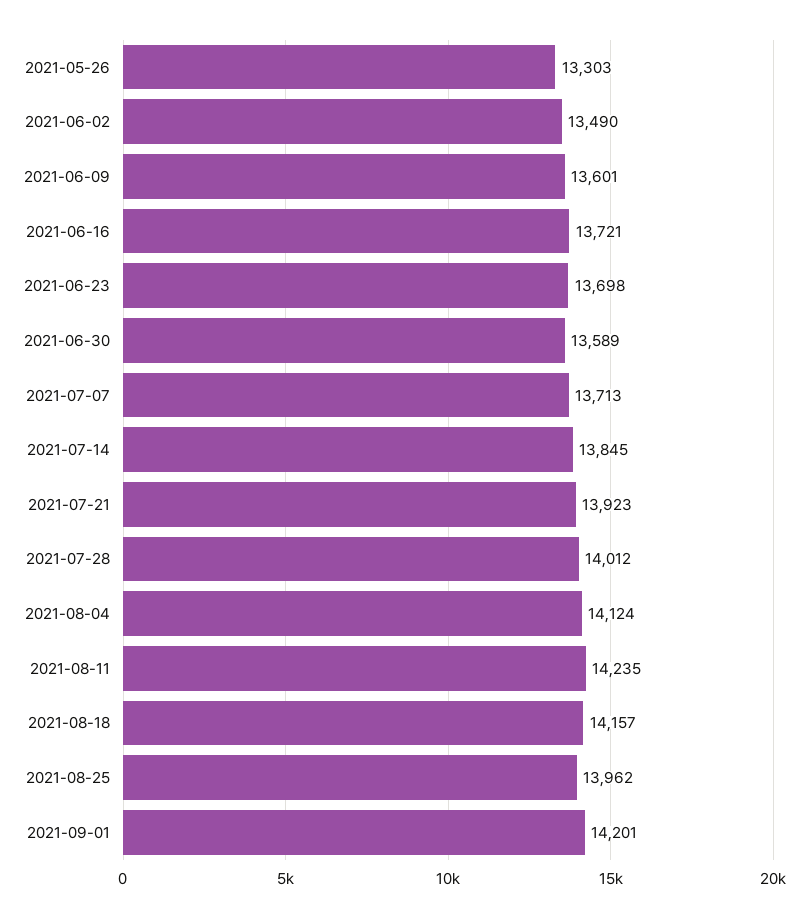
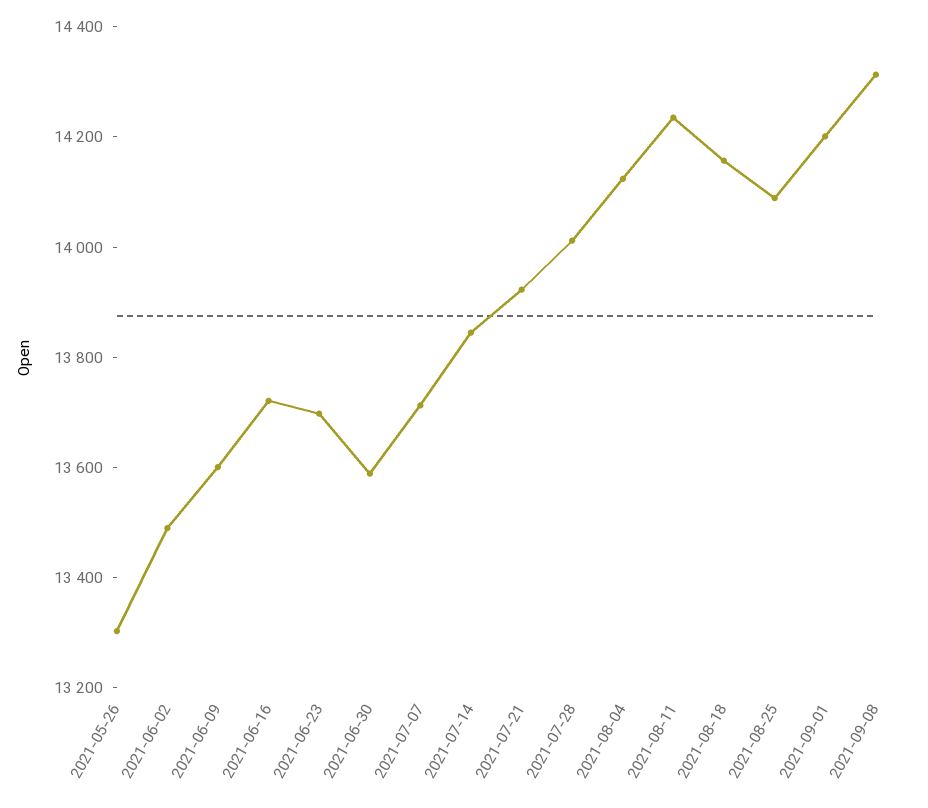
2021-08-25: 13962 -> 14100
2021-09-08: none -> 14300

